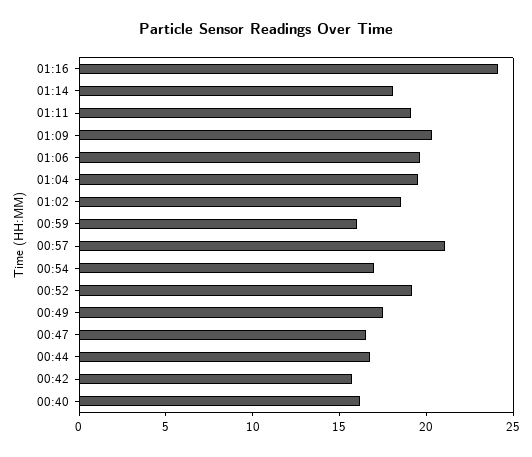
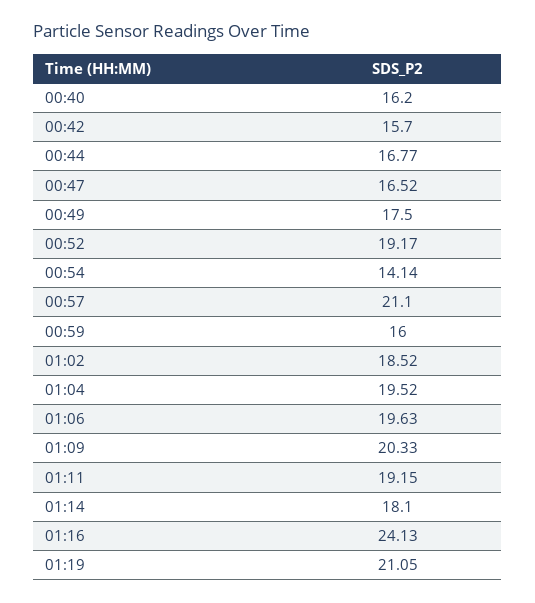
00:54: 17 -> 14.14
01:19: none -> 21.05

